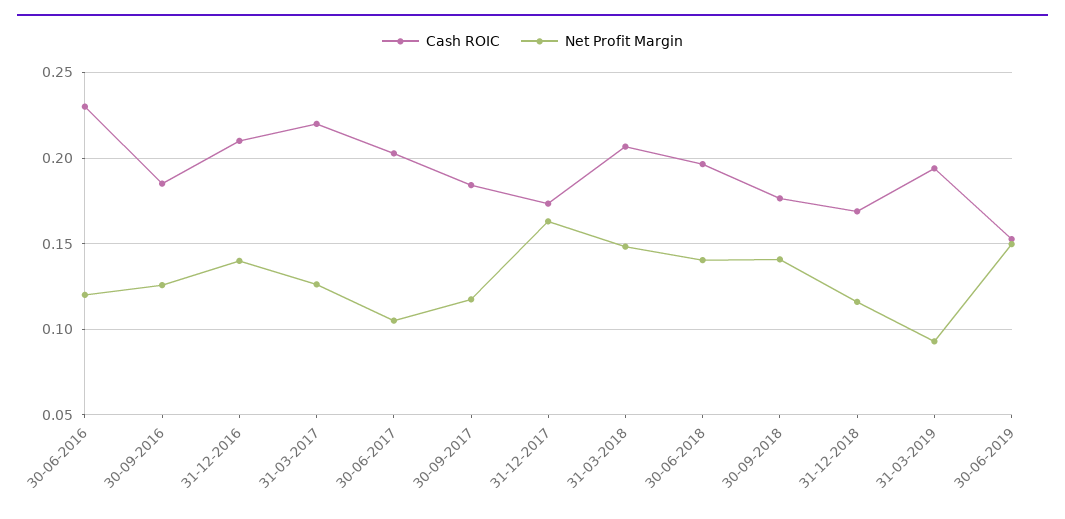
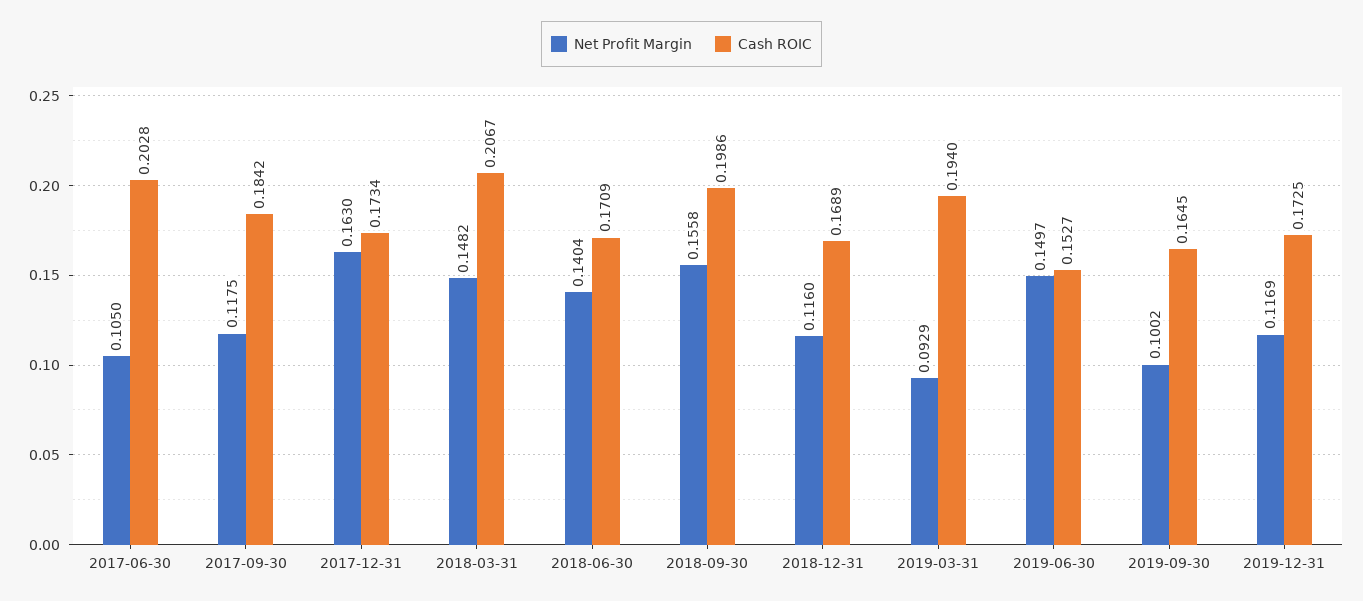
Cash ROIC, 30-06-2016: 0.23 -> none
Net Profit Margin, 30-06-2016: 0.12 -> none
Cash ROIC, 30-09-2016: 0.185 -> none
Net Profit Margin, 30-09-2016: 0.125 -> none
Cash ROIC, 31-12-2016: 0.21 -> none
Net Profit Margin, 31-12-2016: 0.14 -> none
Cash ROIC, 31-03-2017: 0.22 -> none
Net Profit Margin, 31-03-2017: 0.125 -> none
Cash ROIC, 30-06-2018: 0.195 -> 0.1709
Cash ROIC, 30-09-2018: 0.175 -> 0.1986
Net Profit Margin, 30-09-2018: 0.14 -> 0.1558
Net Profit Margin, 2019-09-30: none -> 0.1002
Cash ROIC, 2019-09-30: none -> 0.1645
Net Profit Margin, 2019-12-31: none -> 0.1169
Cash ROIC, 2019-12-31: none -> 0.1725

